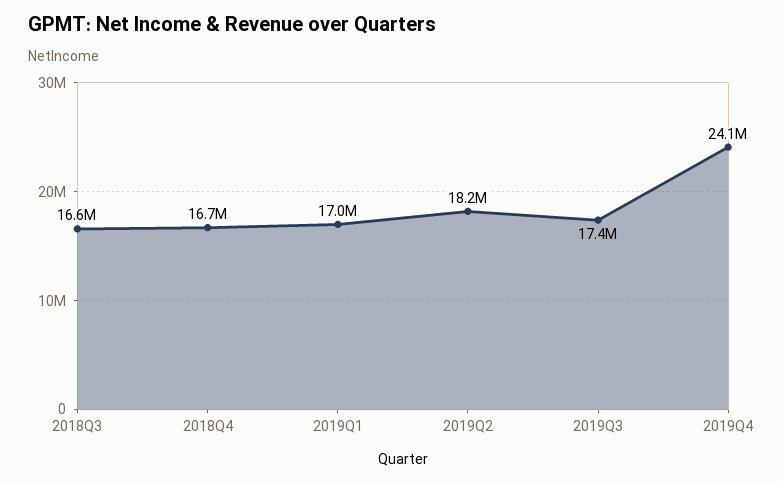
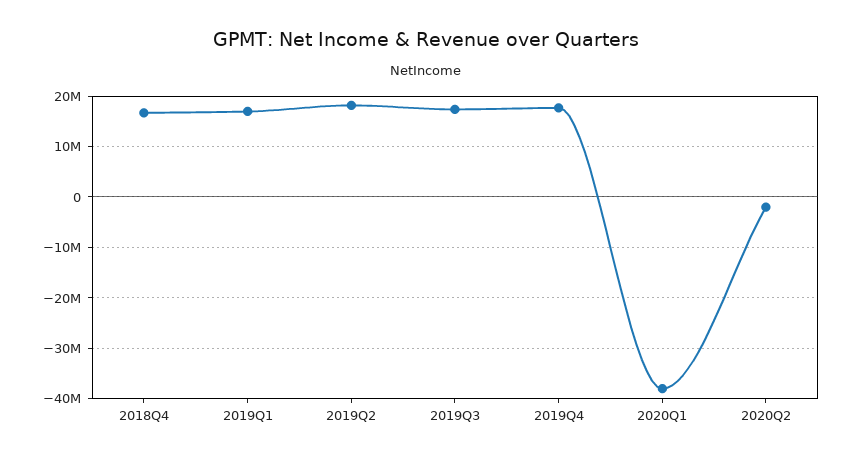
2018Q3: 16600000 -> none
2019Q4: 24100000 -> 18000000
2020Q1: none -> -38000000
2020Q2: none -> -2000000

